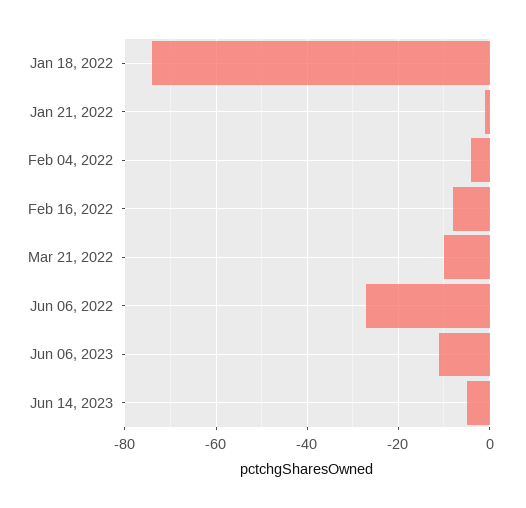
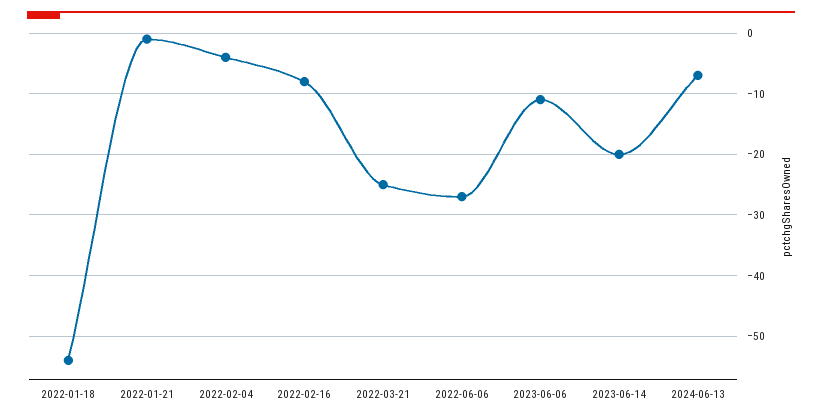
Jan 18, 2022: -75 -> -54
Mar 21, 2022: -10 -> -25
Jun 14, 2023: -5 -> -20
2024-06-13: none -> -7

